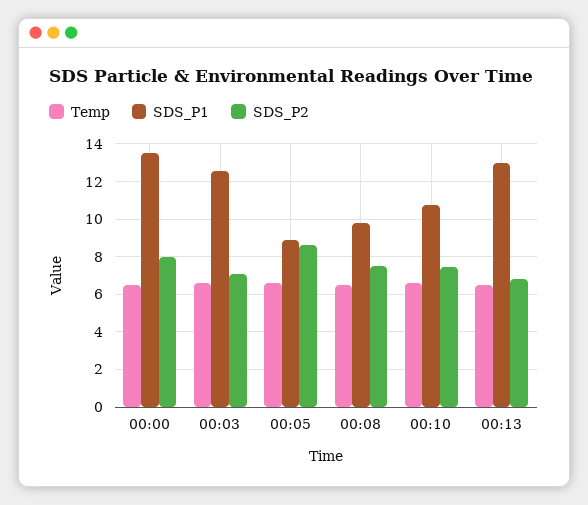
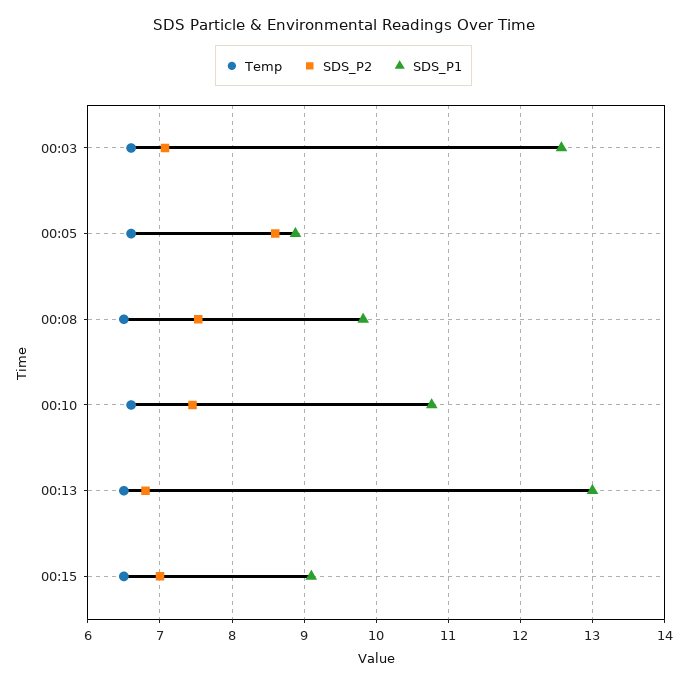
Temp, 00:00: 6.5 -> none
SDS_P1, 00:00: 13.5 -> none
SDS_P2, 00:00: 8 -> none
Temp, 00:15: none -> 6.5
SDS_P2, 00:15: none -> 7
SDS_P1, 00:15: none -> 9.1

